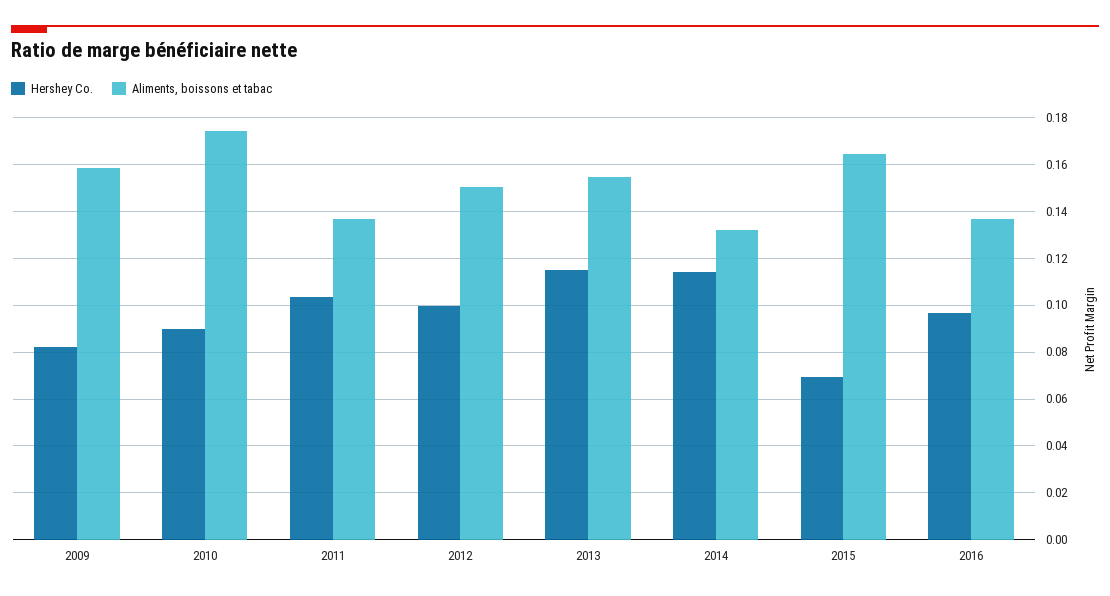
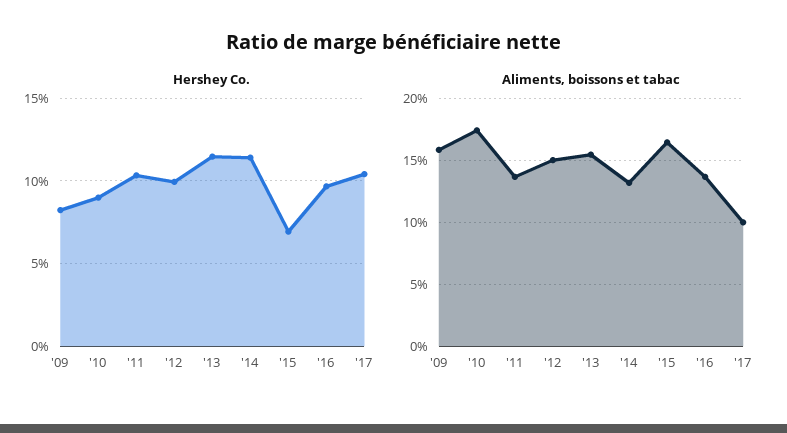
Hershey Co., '17: none -> 0.105
Aliments, boissons et tabac, '17: none -> 0.1

